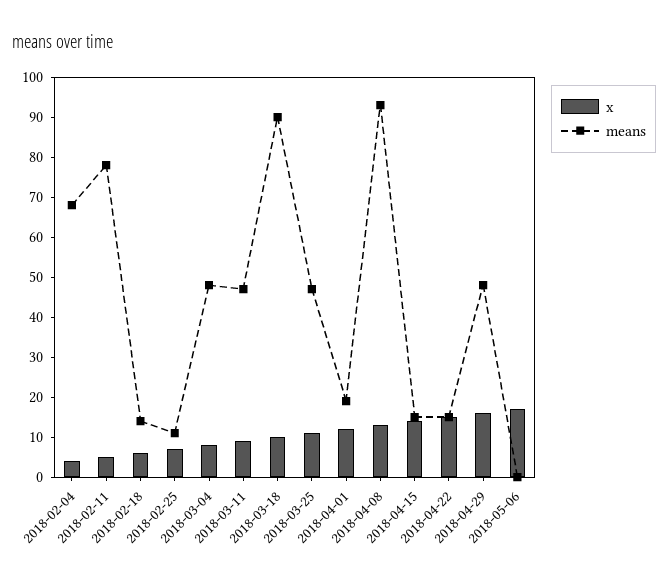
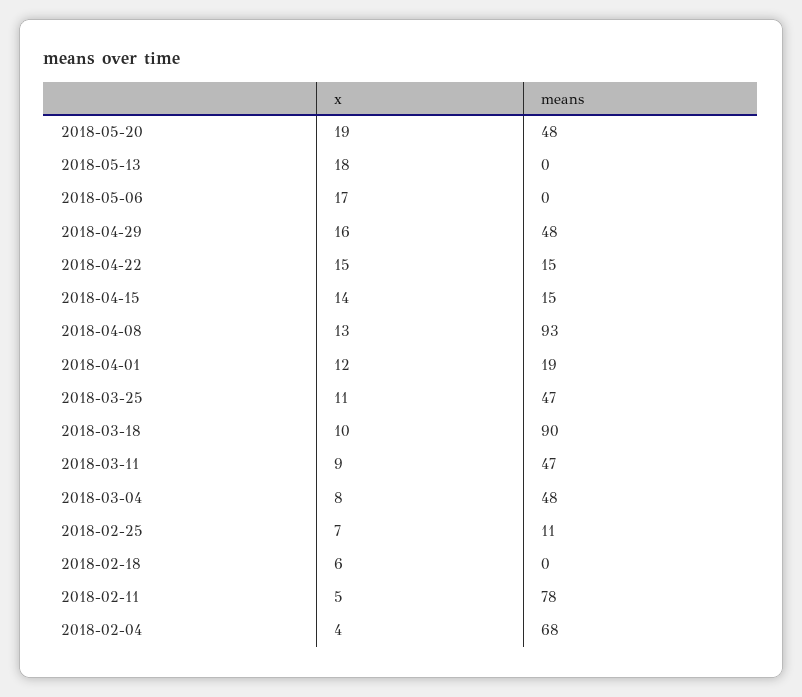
means, 2018-02-18: 15 -> 0
x, 2018-05-20: none -> 19
means, 2018-05-20: none -> 48
x, 2018-05-13: none -> 18
means, 2018-05-13: none -> 0

